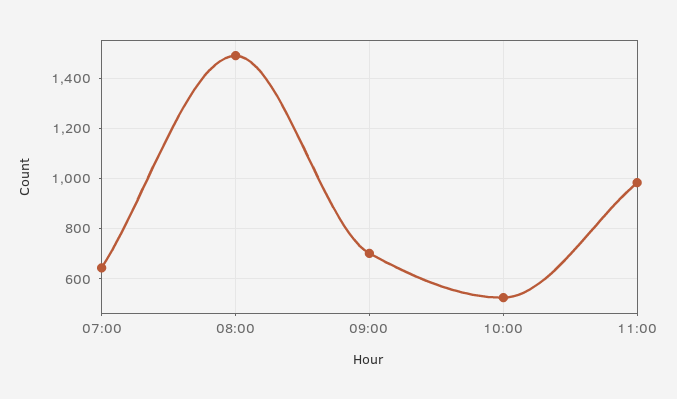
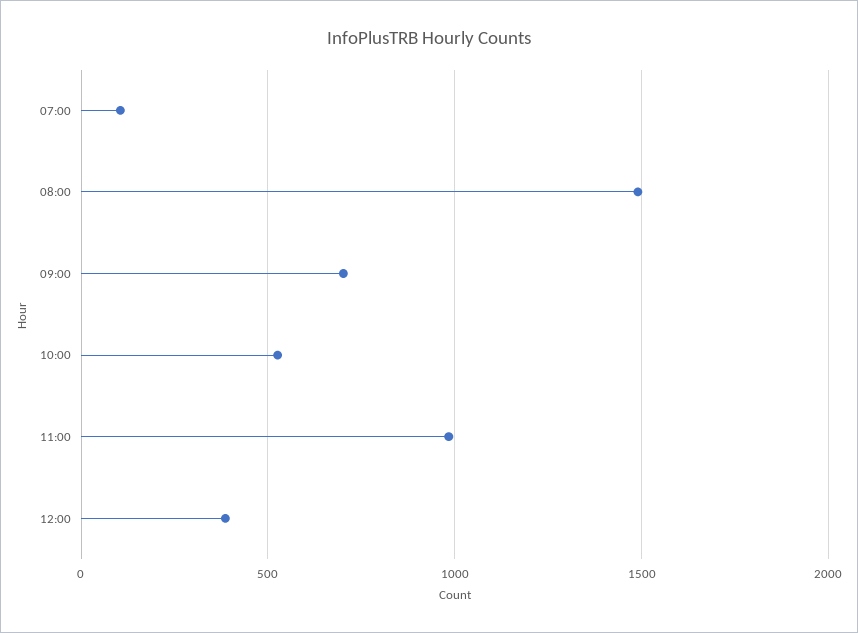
07:00: 650 -> 100
12:00: none -> 400

